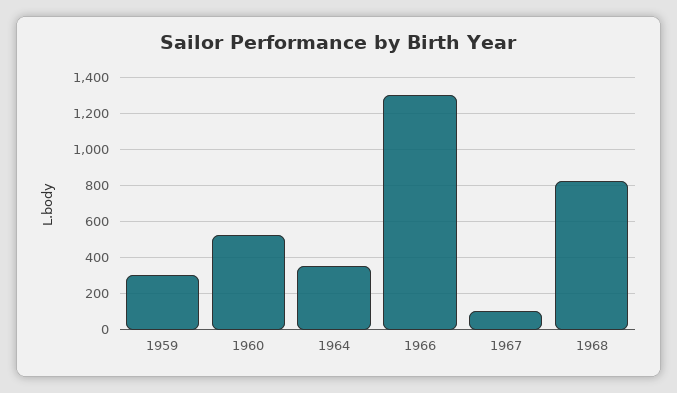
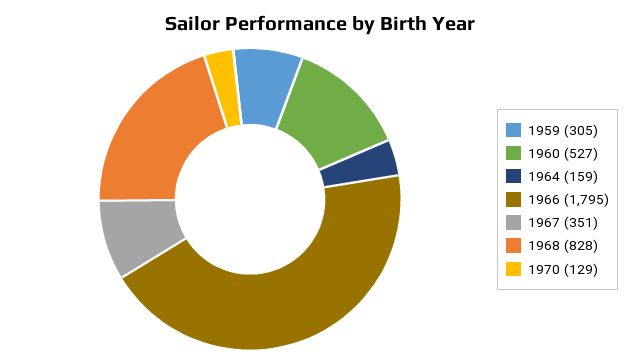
1964: 350 -> 159
1966: 1300 -> 1795
1967: 100 -> 351
1970: none -> 129

